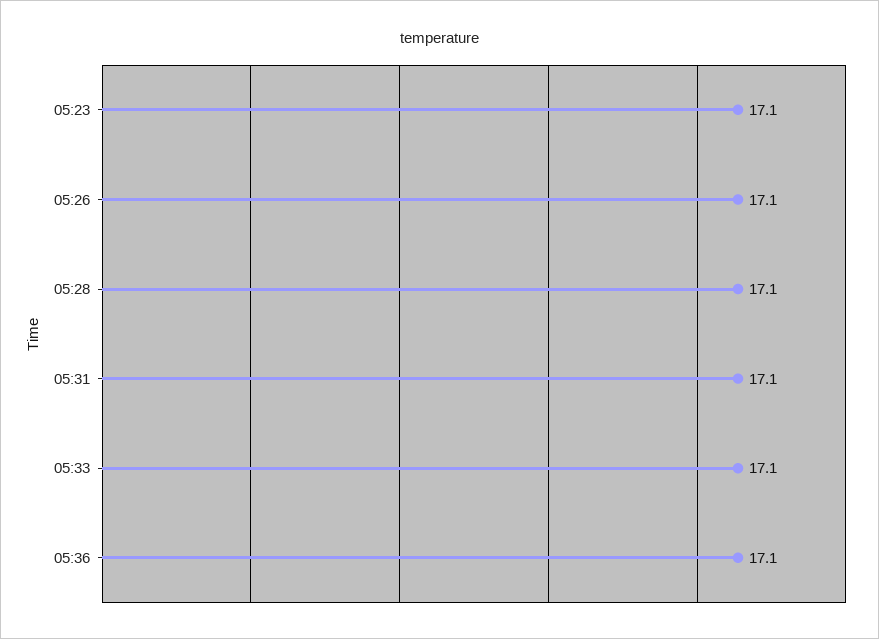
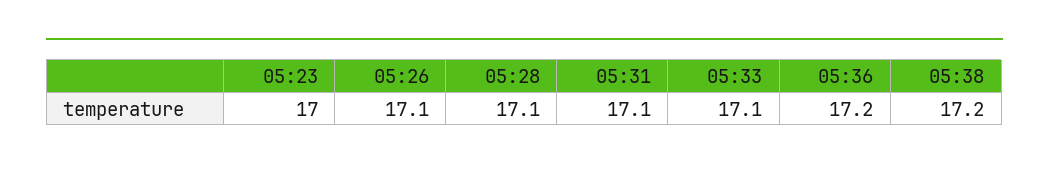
05:23: 17.1 -> 17
05:36: 17.1 -> 17.2
05:38: none -> 17.2

